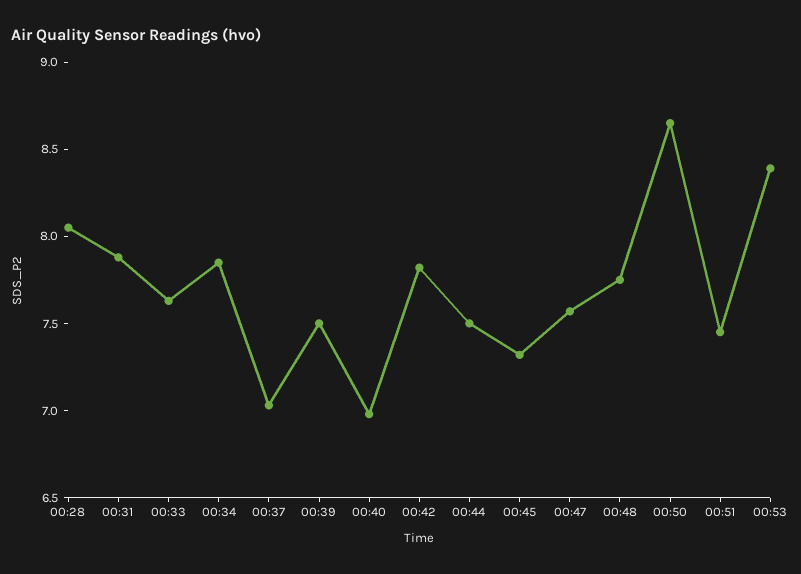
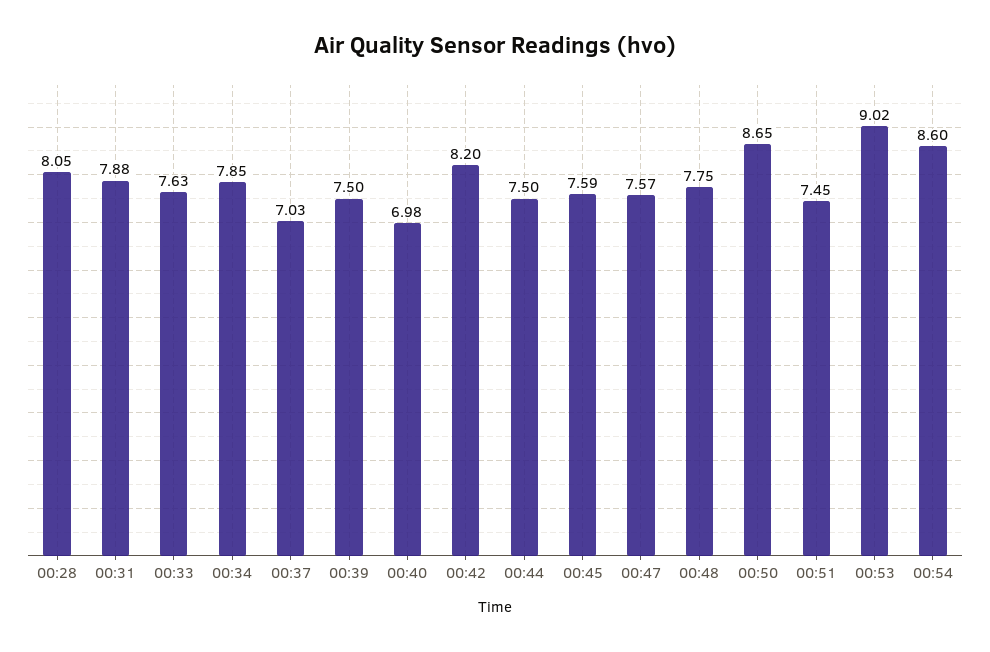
00:42: 7.8 -> 8.2
00:45: 7.3 -> 7.59
00:53: 8.4 -> 9.02
00:54: none -> 8.6

